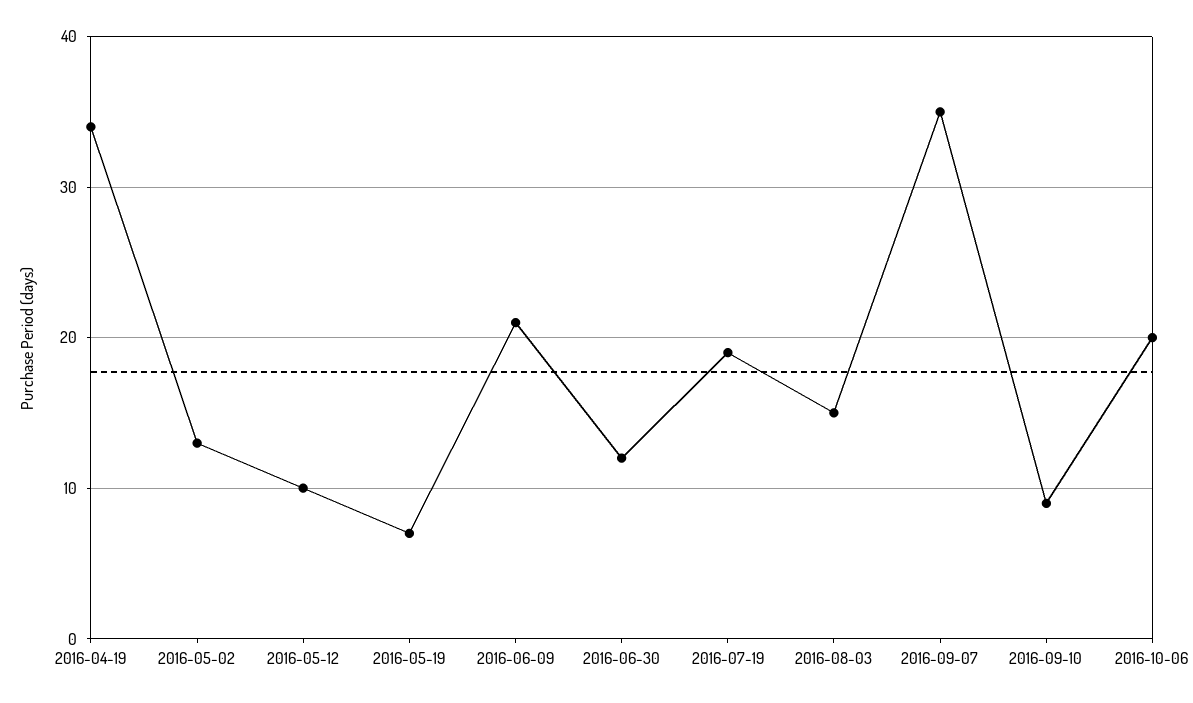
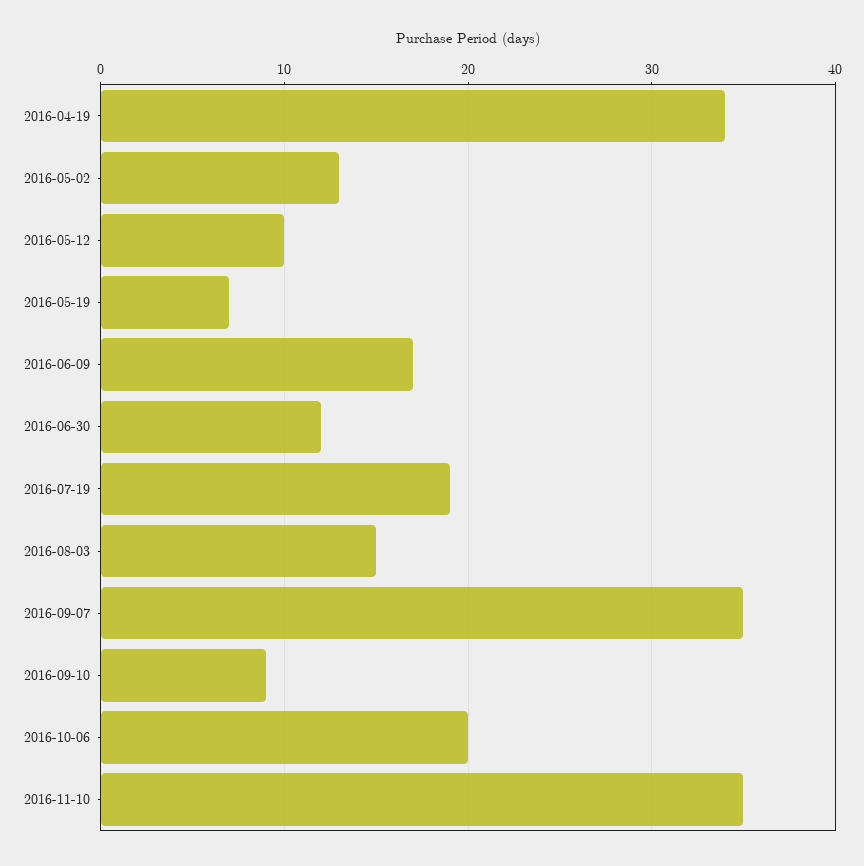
2016-06-09: 21 -> 17
2016-11-10: none -> 35

